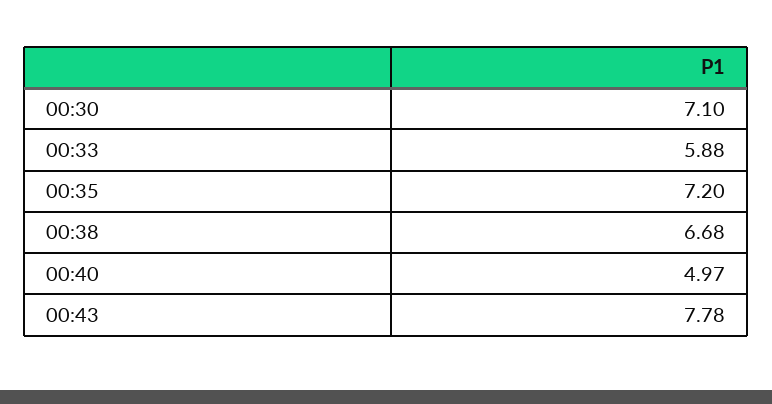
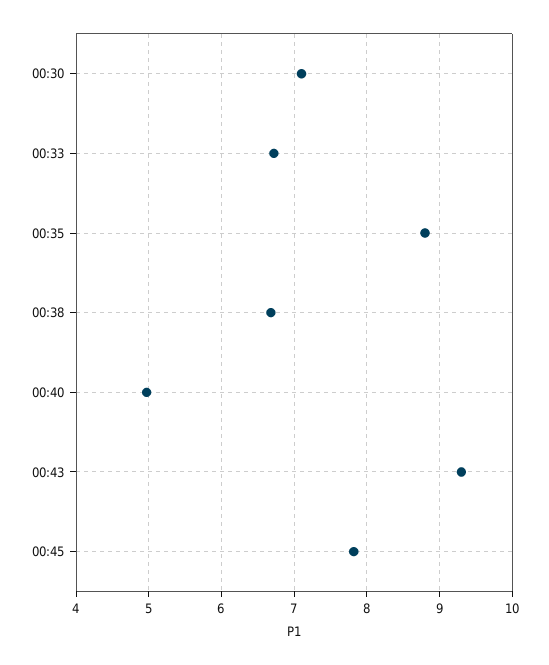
00:33: 5.88 -> 6.7
00:35: 7.2 -> 8.8
00:43: 7.78 -> 9.3
00:45: none -> 7.8

